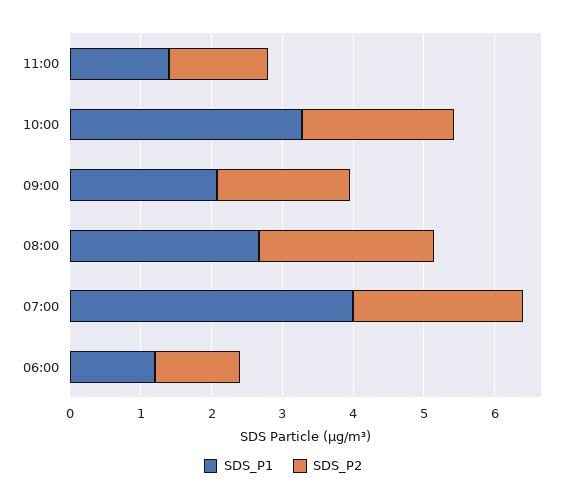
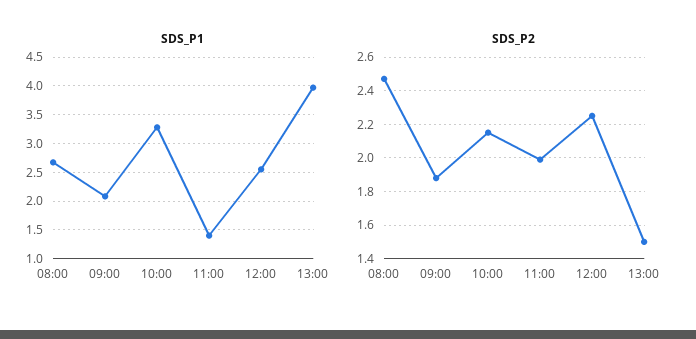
SDS_P2, 11:00: 1.4 -> 2
SDS_P1, 07:00: 4 -> none
SDS_P2, 07:00: 2.4 -> none
SDS_P1, 06:00: 1.2 -> none
SDS_P2, 06:00: 1.2 -> none
SDS_P1, 12:00: none -> 2.5
SDS_P1, 13:00: none -> 4
SDS_P2, 12:00: none -> 2.25
SDS_P2, 13:00: none -> 1.5

